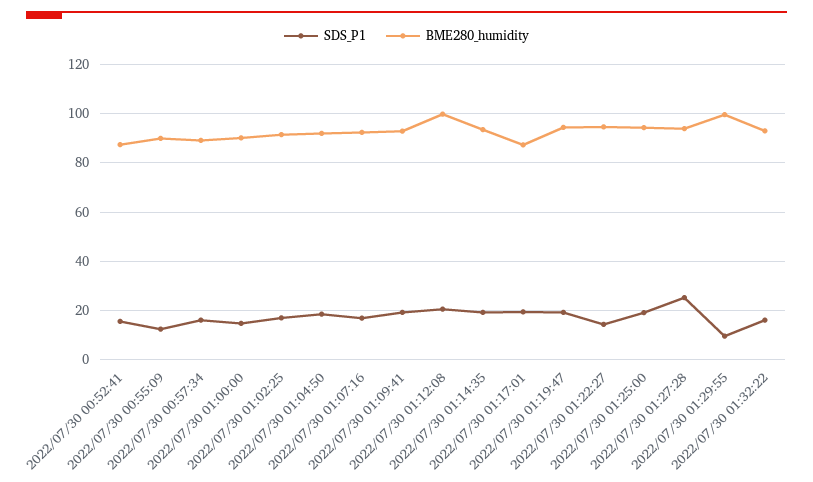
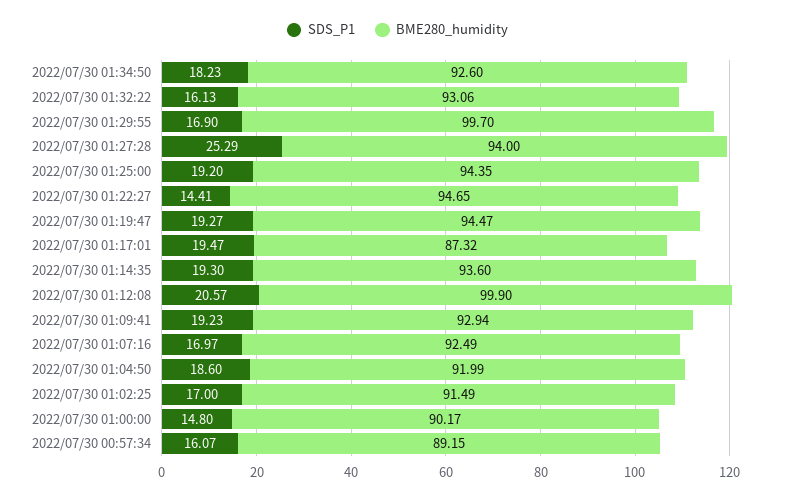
SDS_P1, 2022/07/30 00:52:41: 15 -> none
BME280_humidity, 2022/07/30 00:52:41: 87.5 -> none
SDS_P1, 2022/07/30 00:55:09: 12.5 -> none
BME280_humidity, 2022/07/30 00:55:09: 90 -> none
SDS_P1, 2022/07/30 01:29:55: 10 -> 16.9
SDS_P1, 2022/07/30 01:34:50: none -> 18.23
BME280_humidity, 2022/07/30 01:34:50: none -> 92.6

